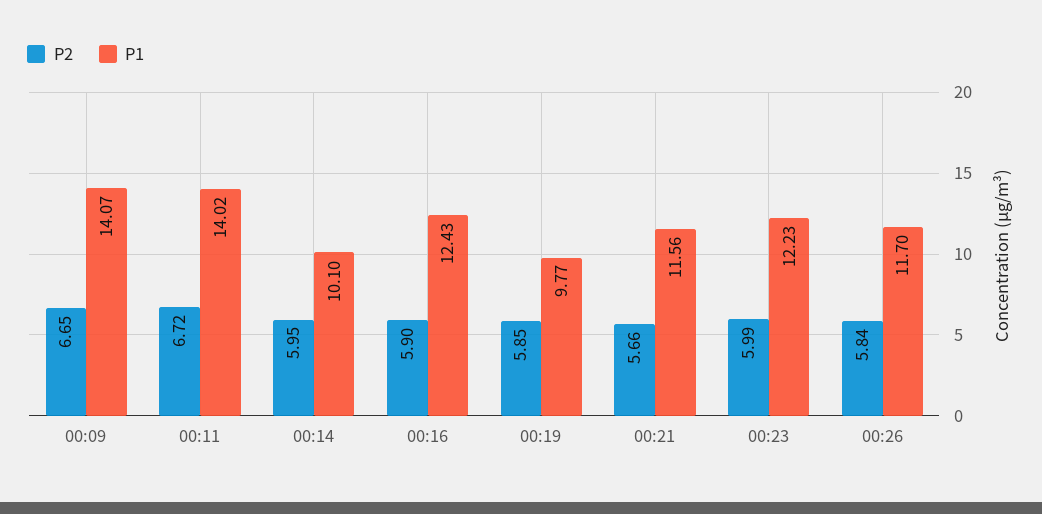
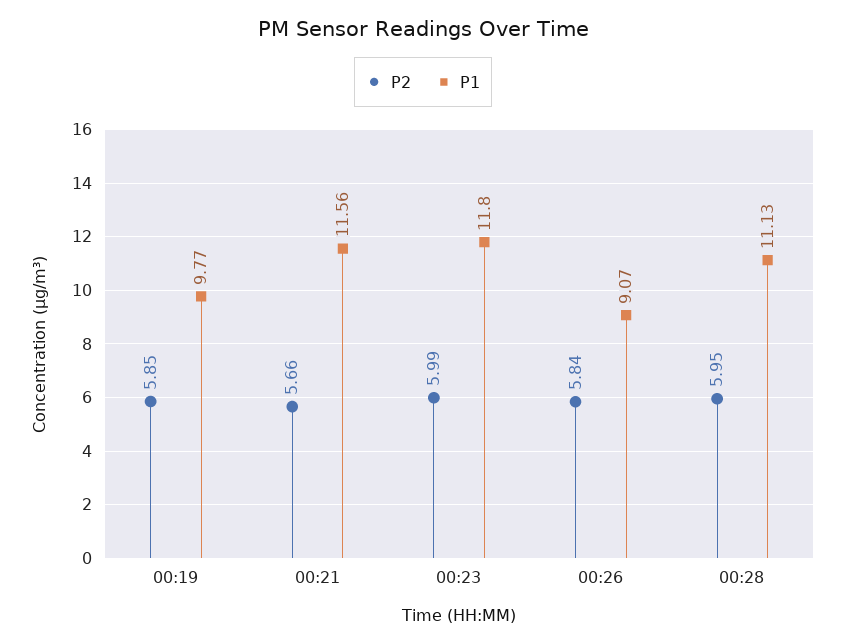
P2, 00:09: 6.65 -> none
P1, 00:09: 14.07 -> none
P2, 00:11: 6.72 -> none
P1, 00:11: 14.02 -> none
P2, 00:14: 5.95 -> none
P1, 00:14: 10.1 -> none
P2, 00:16: 5.9 -> none
P1, 00:16: 12.43 -> none
P1, 00:23: 12.23 -> 11.8
P1, 00:26: 11.7 -> 9.07
P2, 00:28: none -> 5.95
P1, 00:28: none -> 11.13

